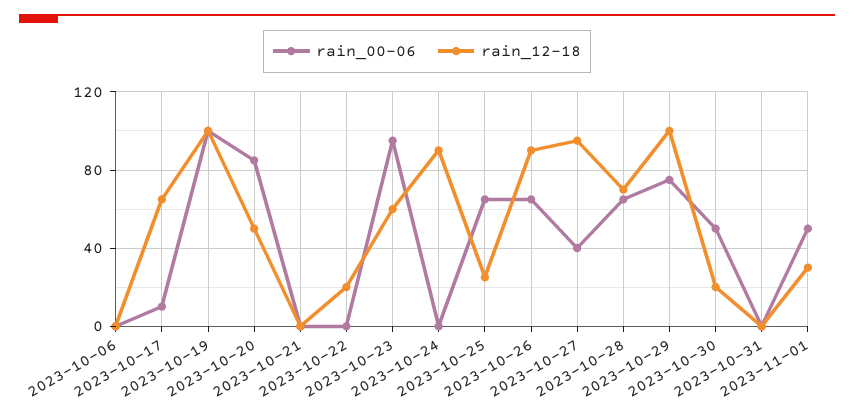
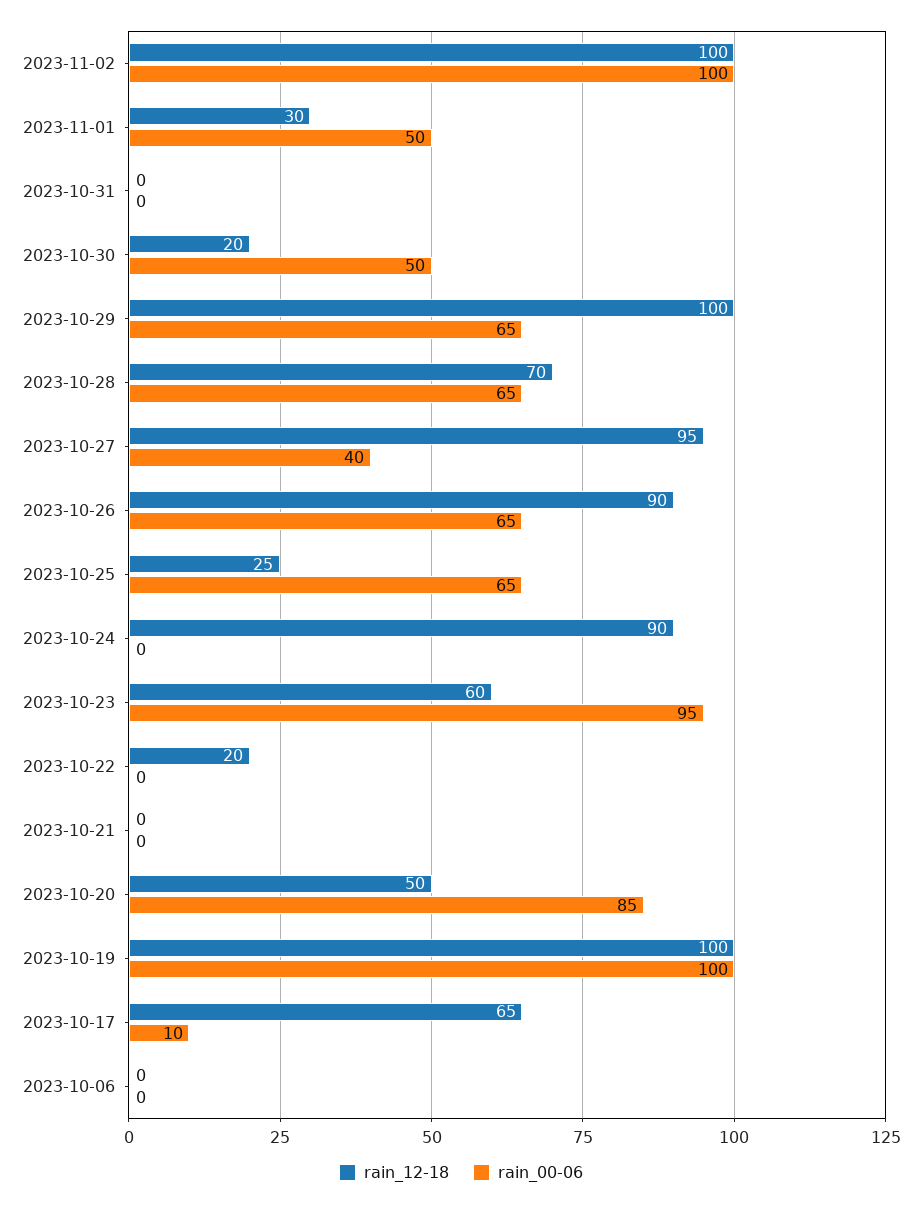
rain_00-06, 2023-10-29: 75 -> 65
rain_12-18, 2023-11-02: none -> 100
rain_00-06, 2023-11-02: none -> 100

